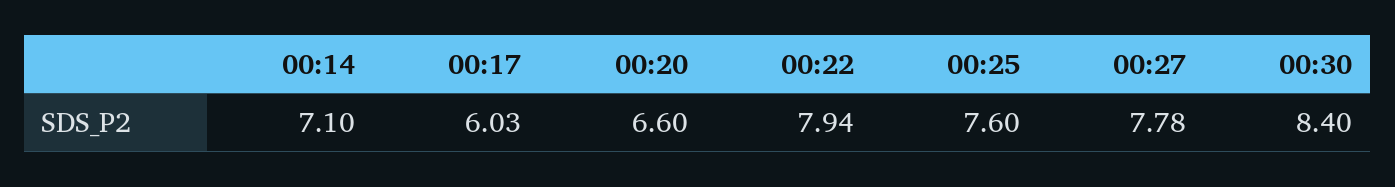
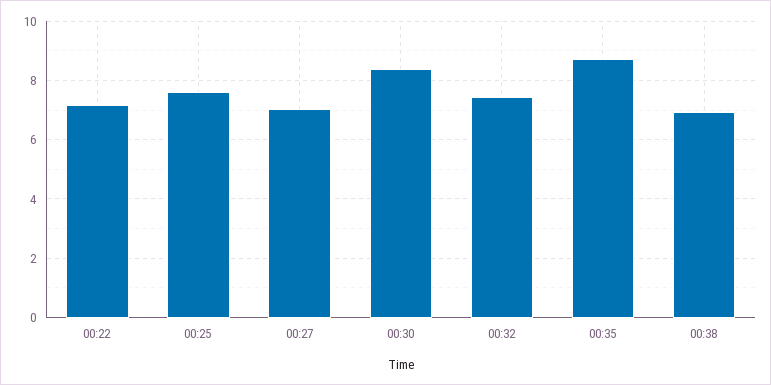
00:14: 7.1 -> none
00:17: 6.03 -> none
00:20: 6.6 -> none
00:22: 7.94 -> 7.25
00:27: 7.78 -> 7
00:32: none -> 7.5
00:35: none -> 8.75
00:38: none -> 7

